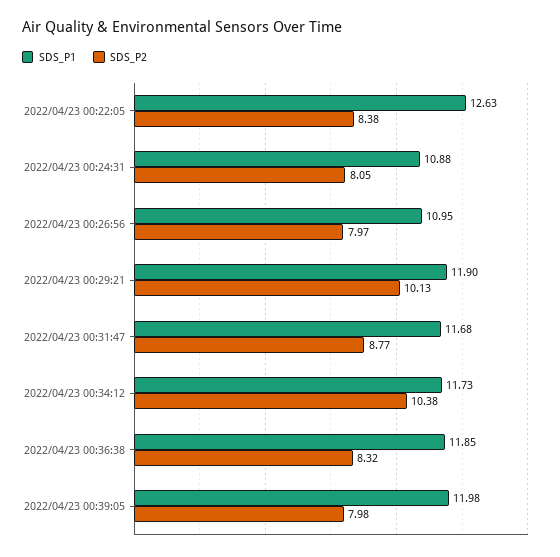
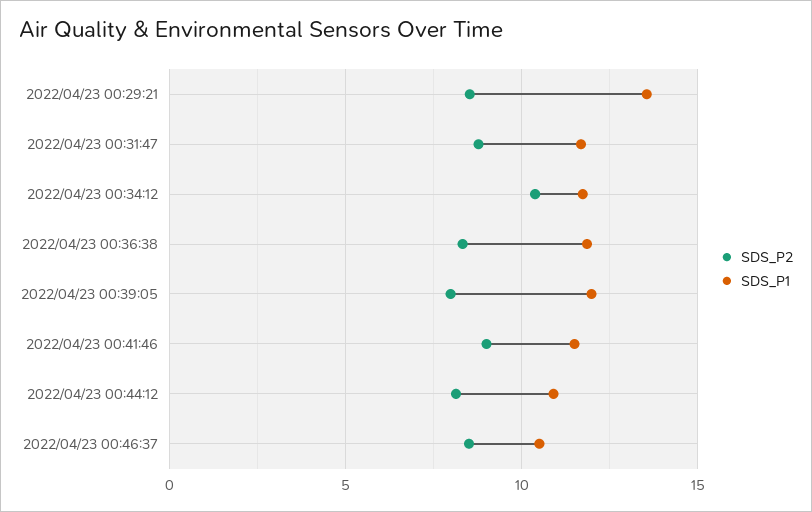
SDS_P1, 2022/04/23 00:22:05: 12.63 -> none
SDS_P2, 2022/04/23 00:22:05: 8.38 -> none
SDS_P1, 2022/04/23 00:24:31: 10.88 -> none
SDS_P2, 2022/04/23 00:24:31: 8.05 -> none
SDS_P1, 2022/04/23 00:26:56: 10.95 -> none
SDS_P2, 2022/04/23 00:26:56: 7.97 -> none
SDS_P1, 2022/04/23 00:29:21: 11.9 -> 13.5
SDS_P2, 2022/04/23 00:29:21: 10.13 -> 8.5
SDS_P2, 2022/04/23 00:41:46: none -> 9
SDS_P1, 2022/04/23 00:41:46: none -> 11.5
SDS_P2, 2022/04/23 00:44:12: none -> 8
SDS_P1, 2022/04/23 00:44:12: none -> 11
SDS_P2, 2022/04/23 00:46:37: none -> 8.5
SDS_P1, 2022/04/23 00:46:37: none -> 10.5

